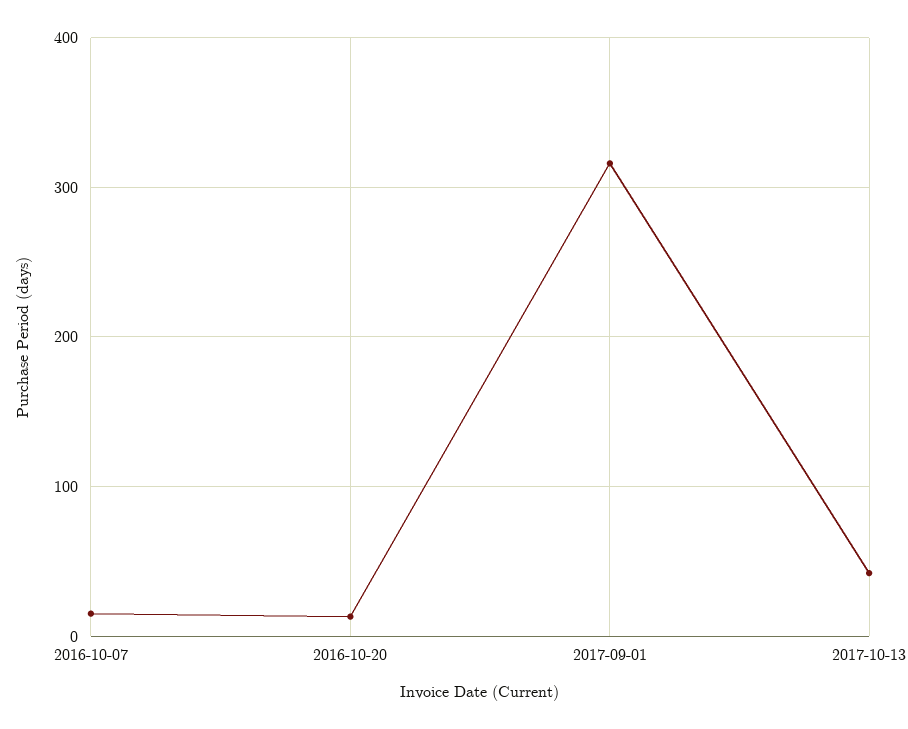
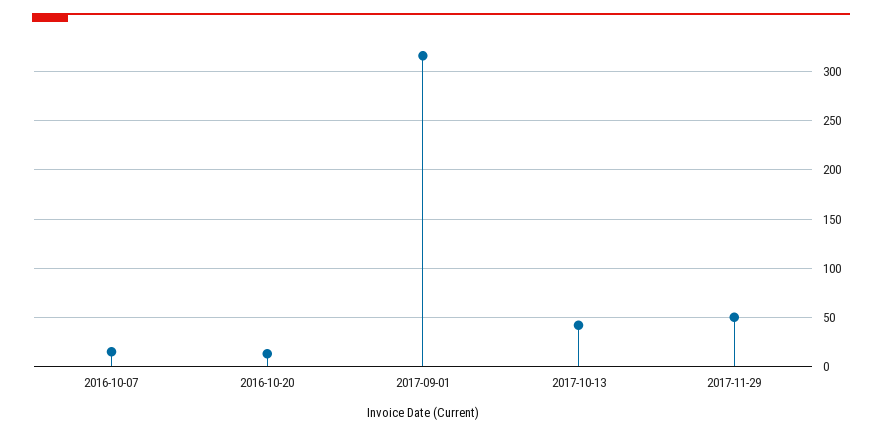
2017-11-29: none -> 50

